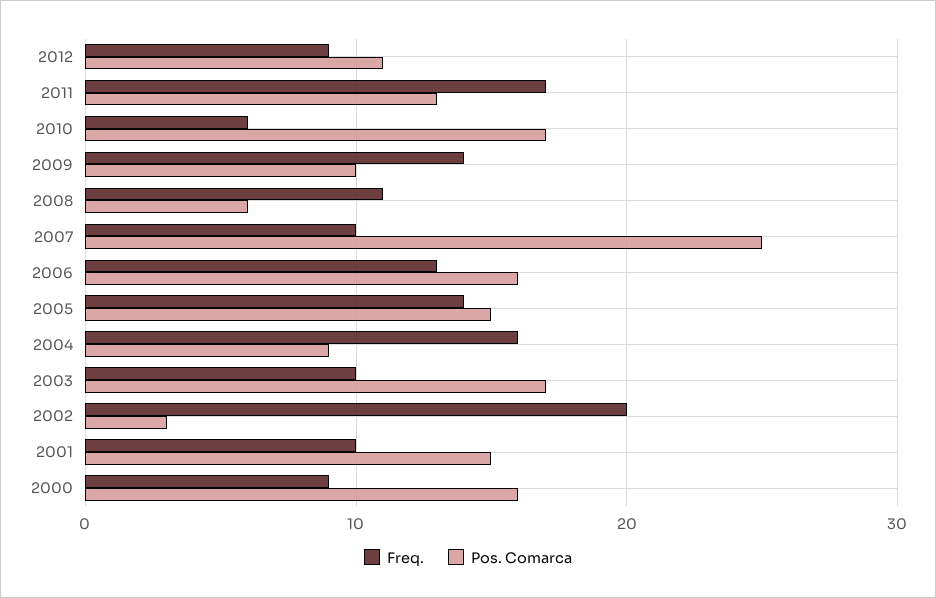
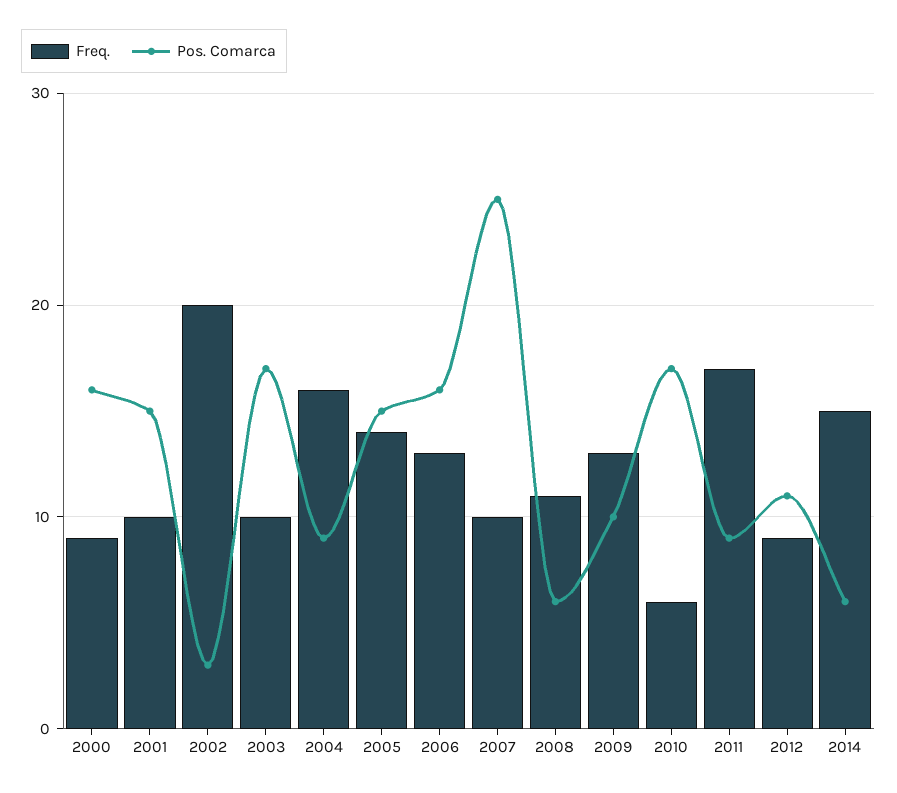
Pos. Comarca, 2011: 13 -> 9
Freq., 2009: 14 -> 13
Freq., 2014: none -> 15
Pos. Comarca, 2014: none -> 6

